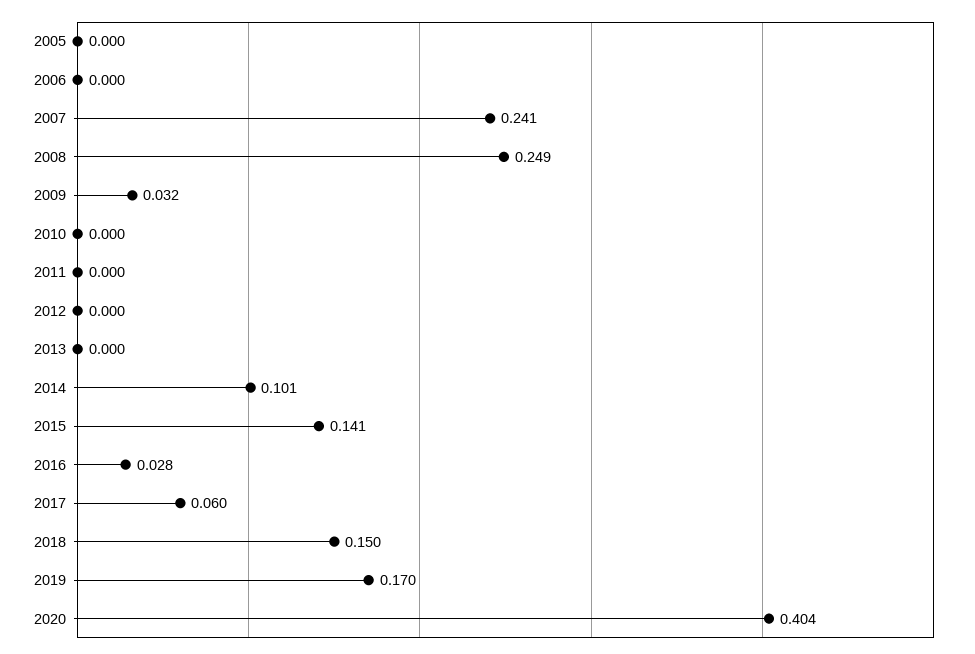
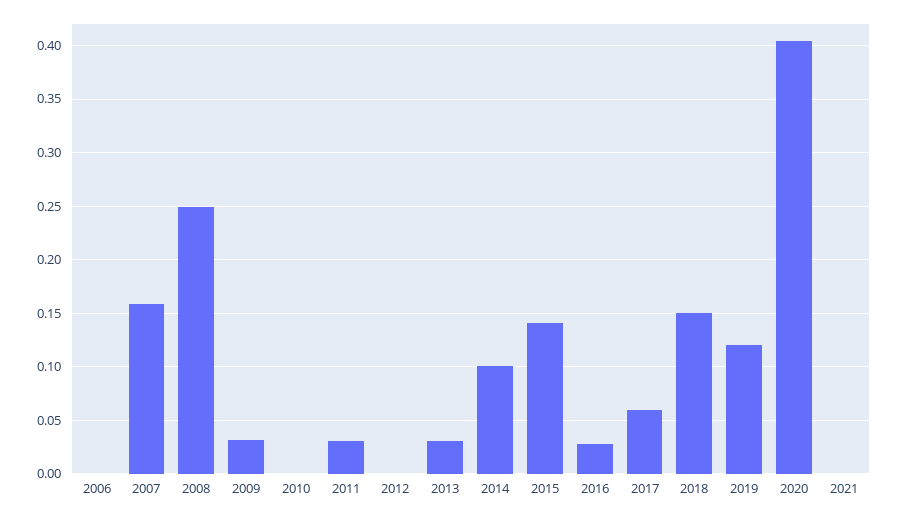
2005: 0 -> none
2007: 0.241 -> 0.16
2011: 0 -> 0.03
2013: 0 -> 0.03
2019: 0.17 -> 0.12
2021: none -> 0

